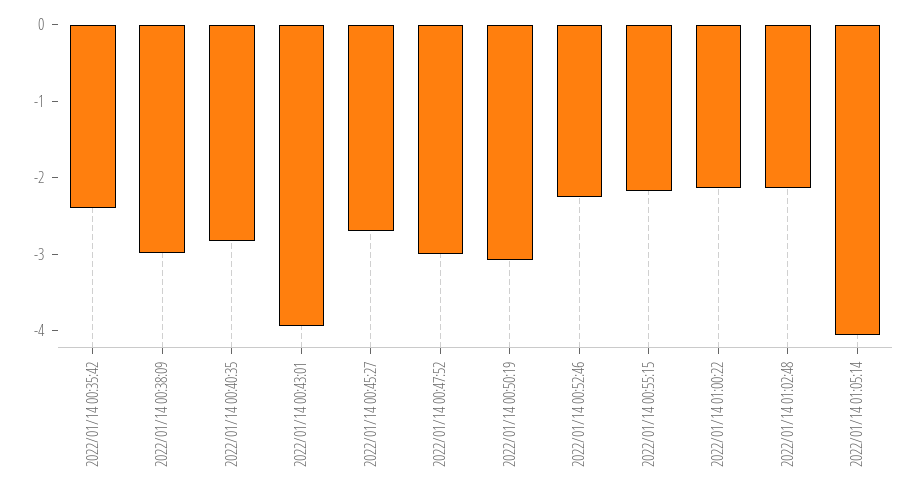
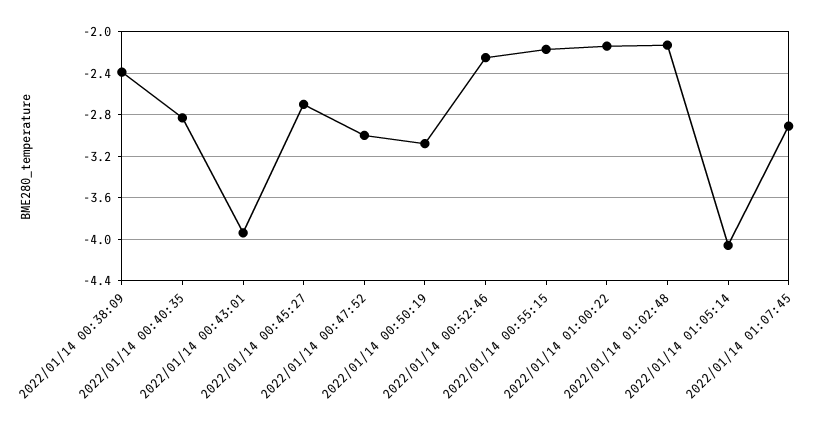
2022/01/14 00:35:42: -2.4 -> none
2022/01/14 00:38:09: -3 -> -2.4
2022/01/14 01:07:45: none -> -2.9

